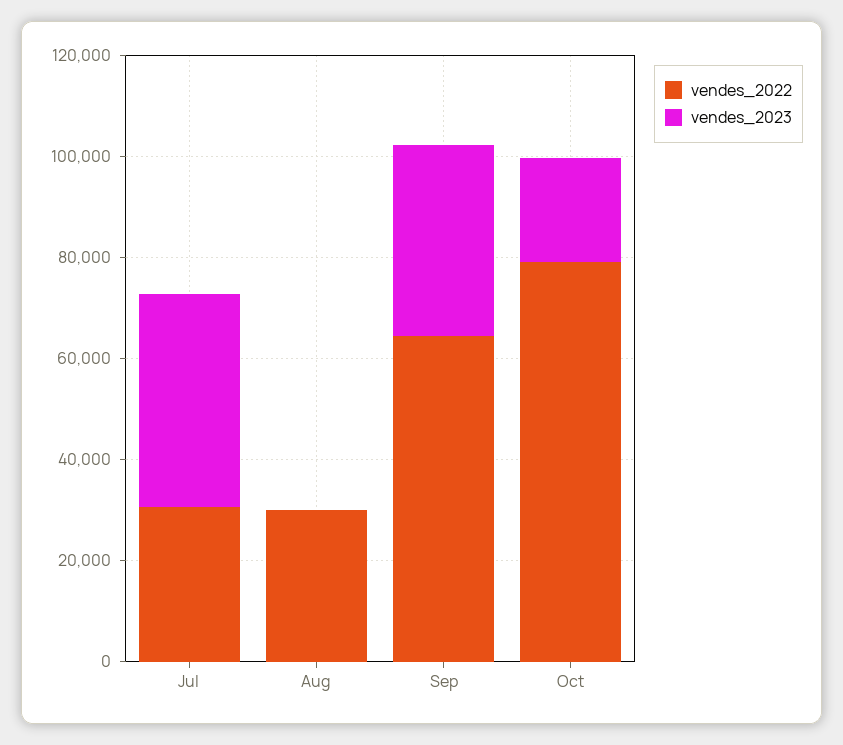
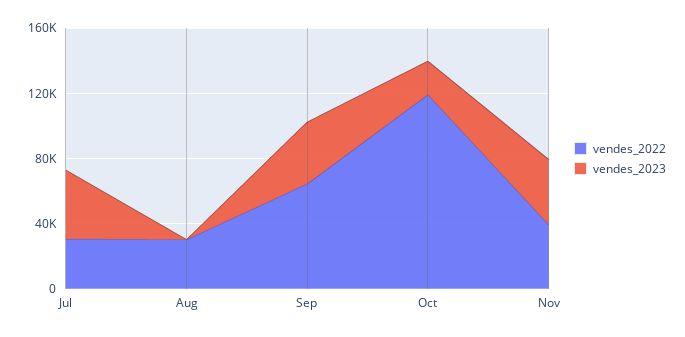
vendes_2022, Oct: 80000 -> 120000
vendes_2022, Nov: none -> 40000
vendes_2023, Nov: none -> 40000

